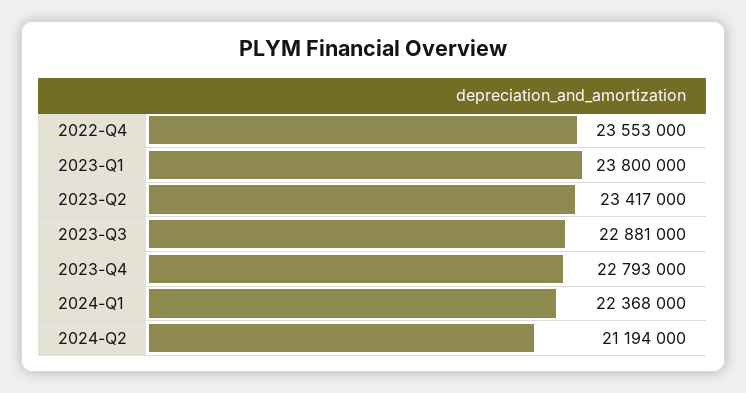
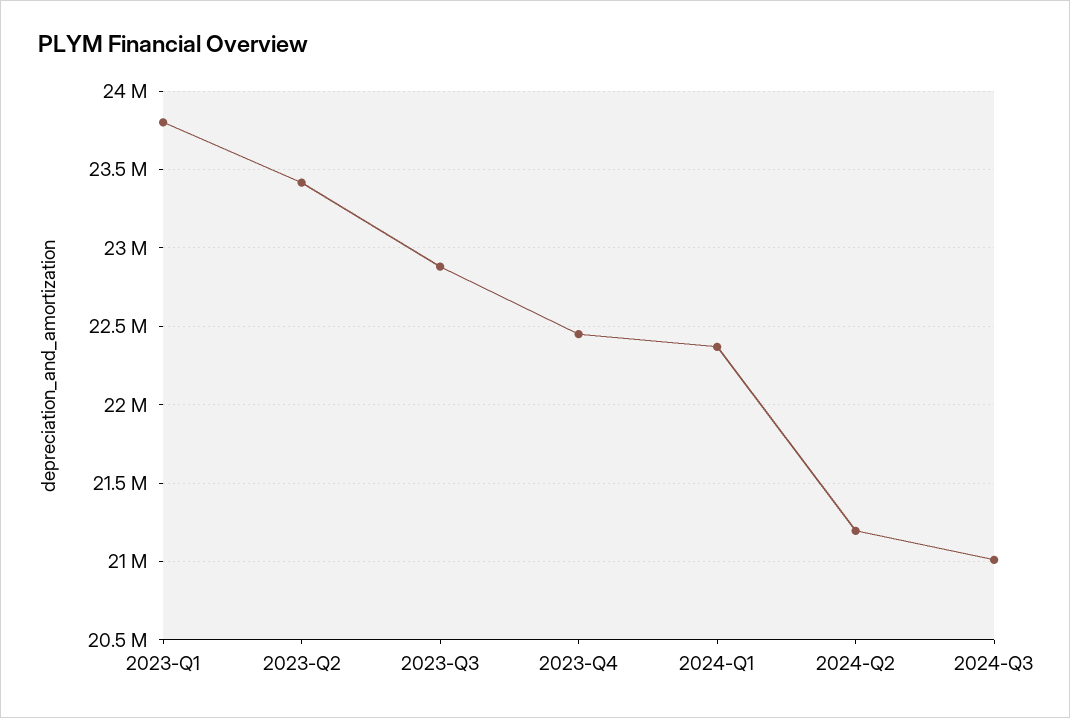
2022-Q4: 23553000 -> none
2023-Q4: 22793000 -> 22450000
2024-Q3: none -> 21000000

